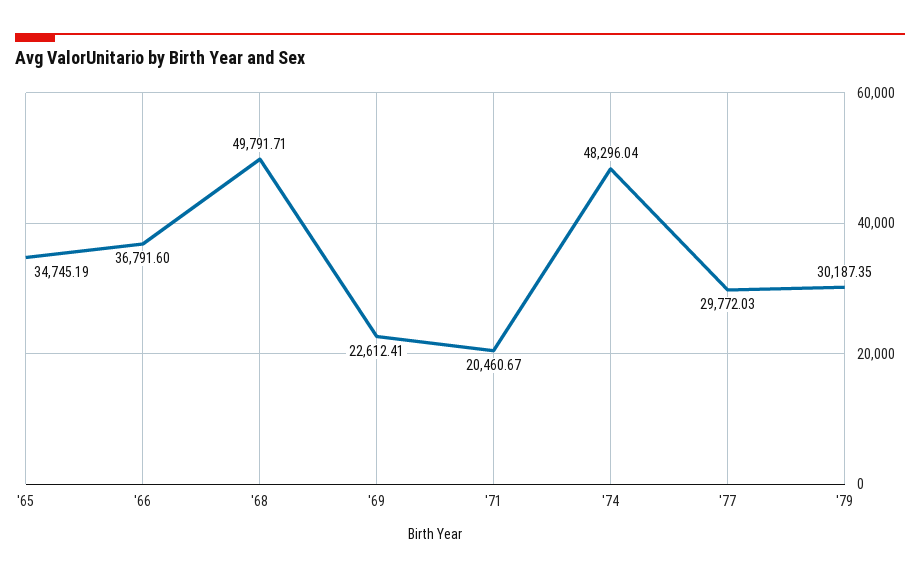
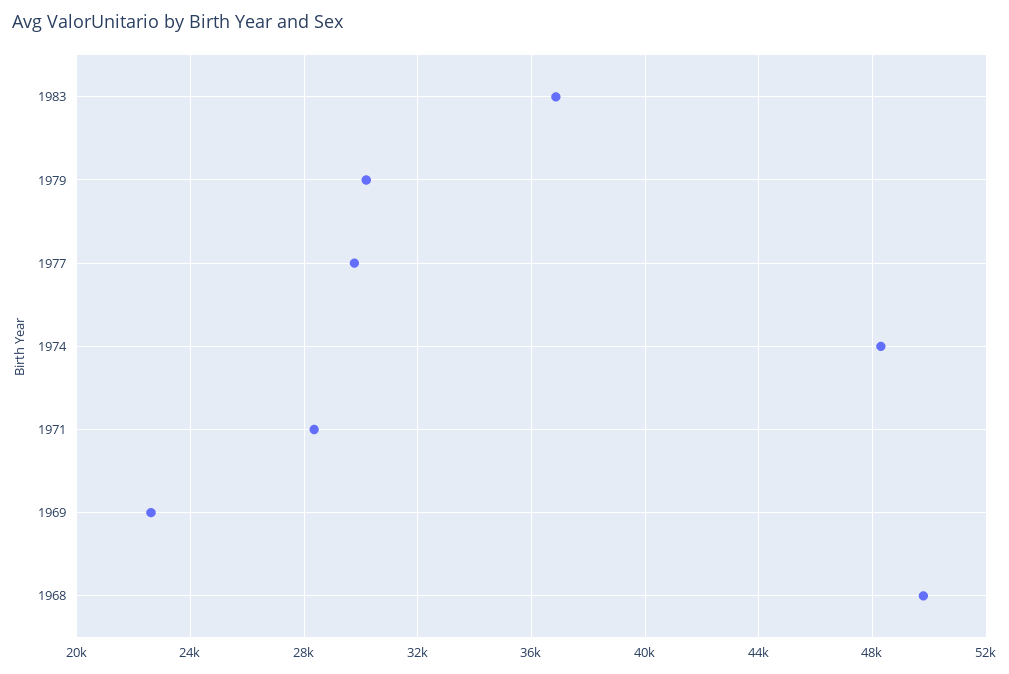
'65: 34745.19 -> none
'66: 36791.6 -> none
'71: 20460.67 -> 28500
1983: none -> 37000

